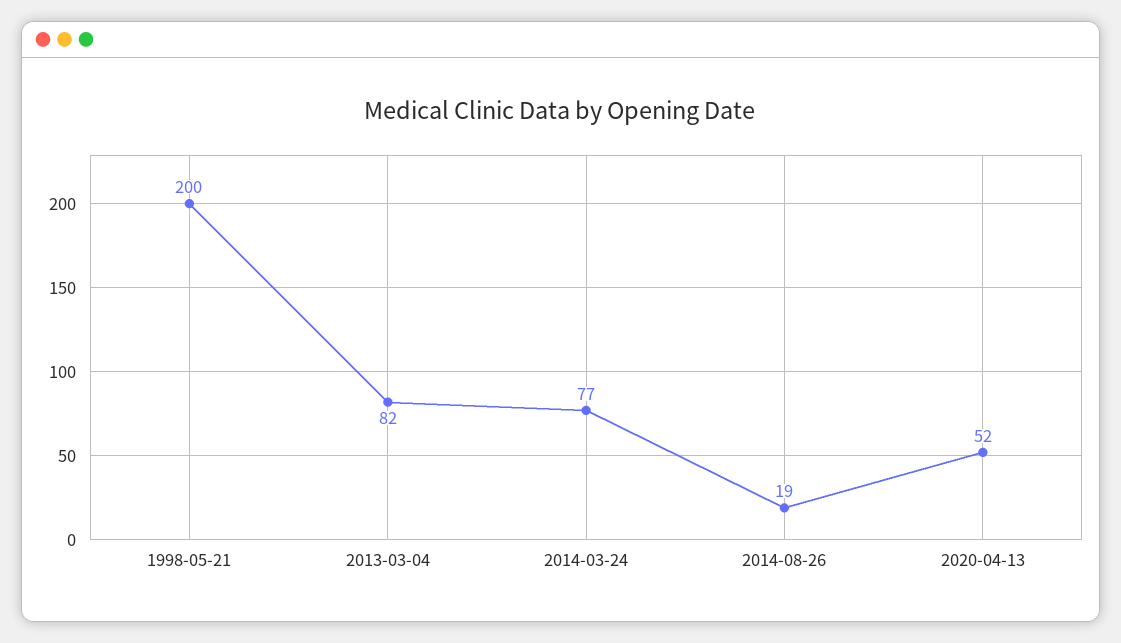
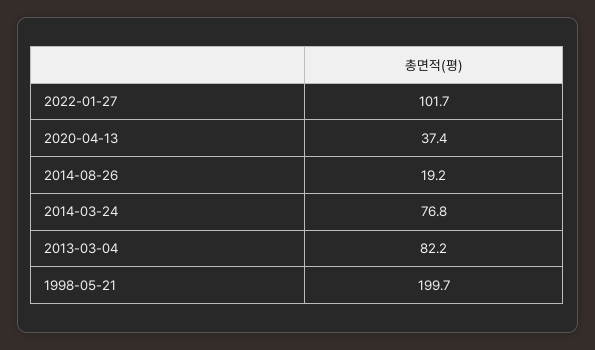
2020-04-13: 52 -> 37.4
2022-01-27: none -> 101.7

